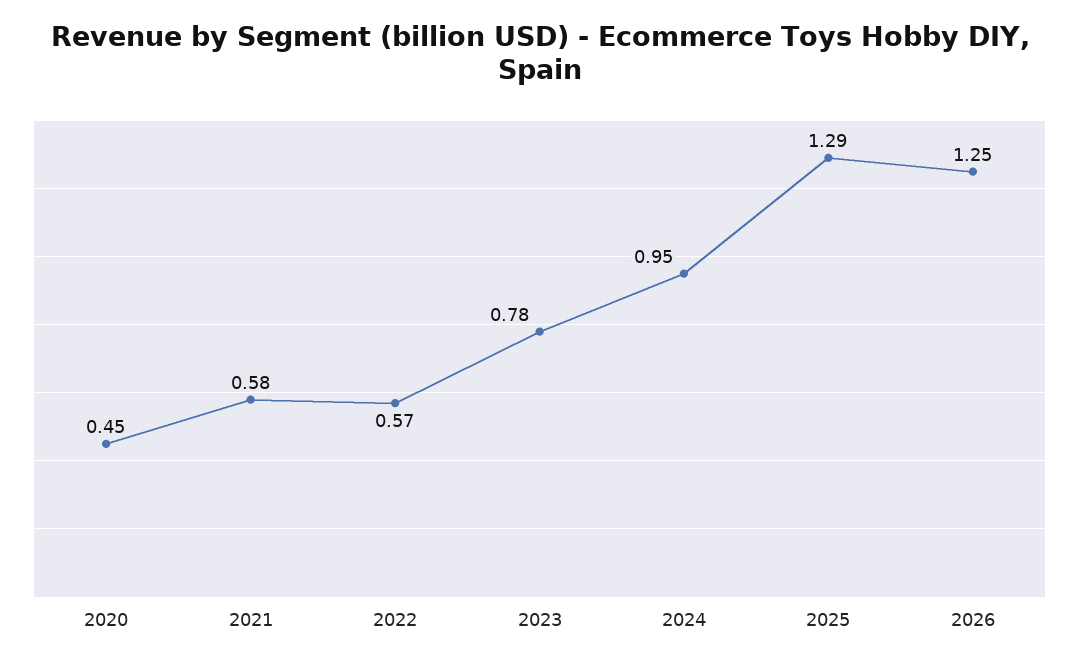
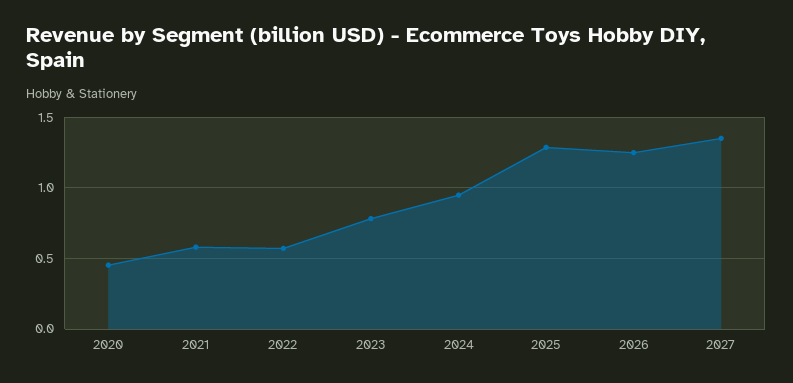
2027: none -> 1.35

